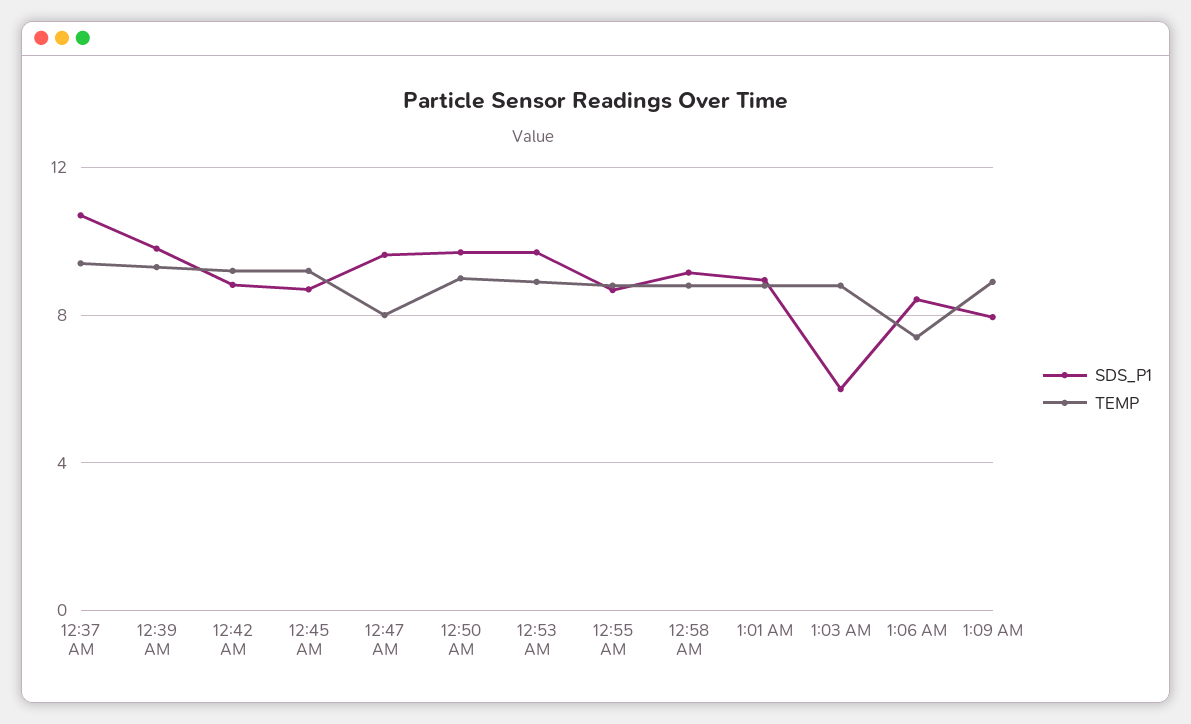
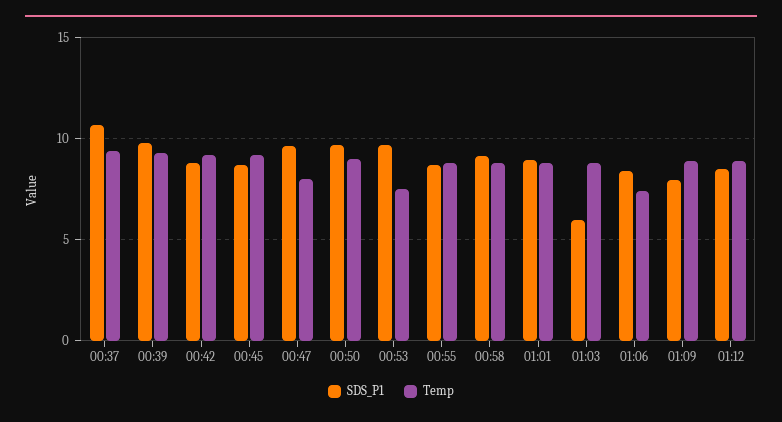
TEMP, 12:53 AM: 9 -> 7.5
SDS_P1, 01:12: none -> 8.5
TEMP, 01:12: none -> 9

